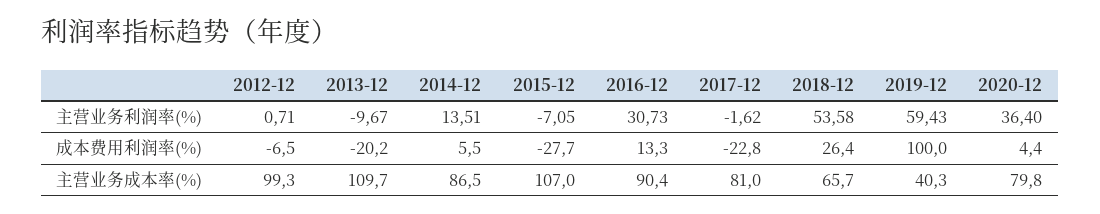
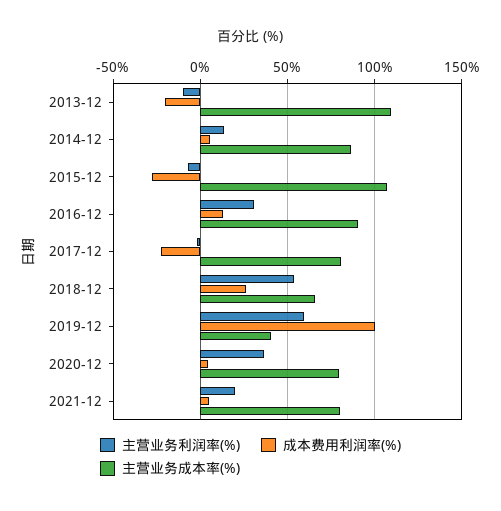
主营业务利润率(%), 2012-12: 0.71 -> none
成本费用利润率(%), 2012-12: -6.5 -> none
主营业务成本率(%), 2012-12: 99.3 -> none
主营业务利润率(%), 2021-12: none -> 20
成本费用利润率(%), 2021-12: none -> 5
主营业务成本率(%), 2021-12: none -> 80

